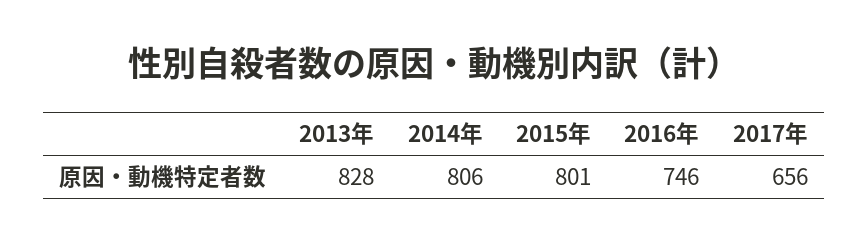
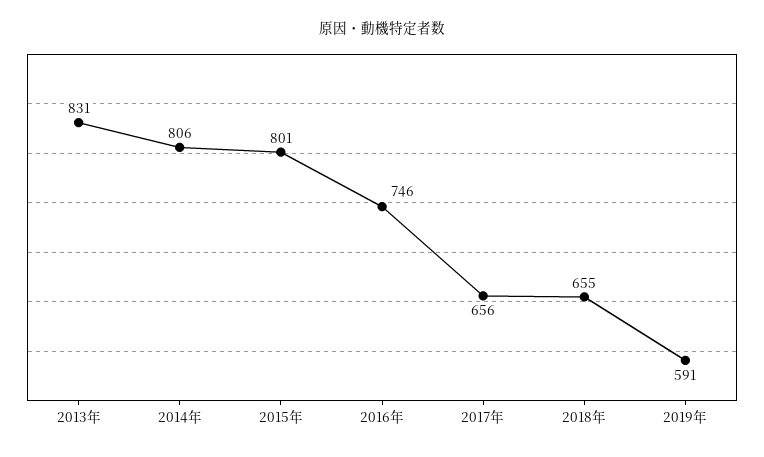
2013年: 828 -> 831
2018年: none -> 655
2019年: none -> 591

